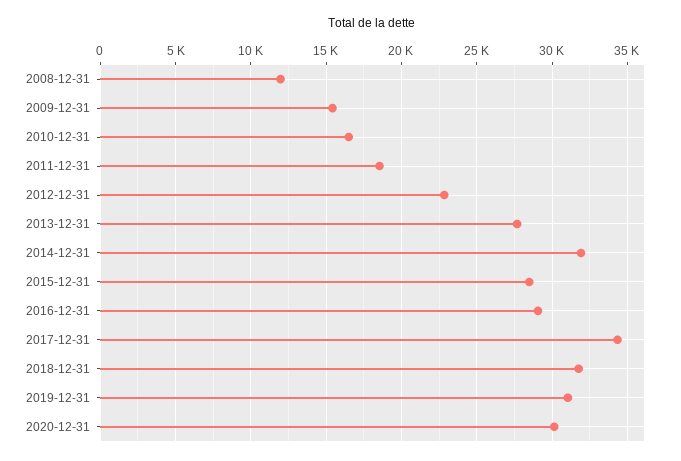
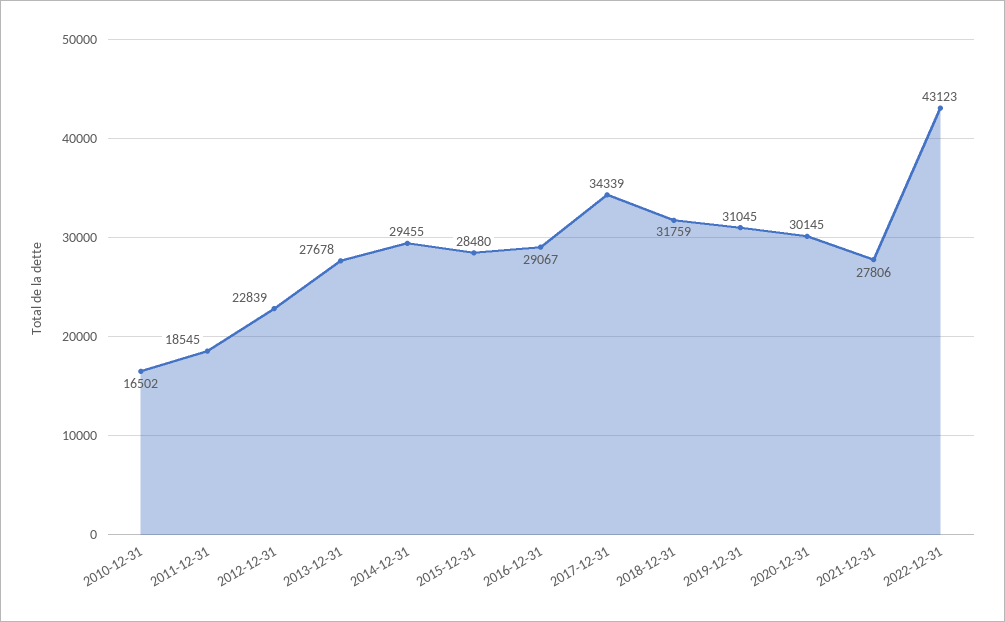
2008-12-31: 12000 -> none
2009-12-31: 15500 -> none
2014-12-31: 32000 -> 29455
2021-12-31: none -> 27806
2022-12-31: none -> 43123

